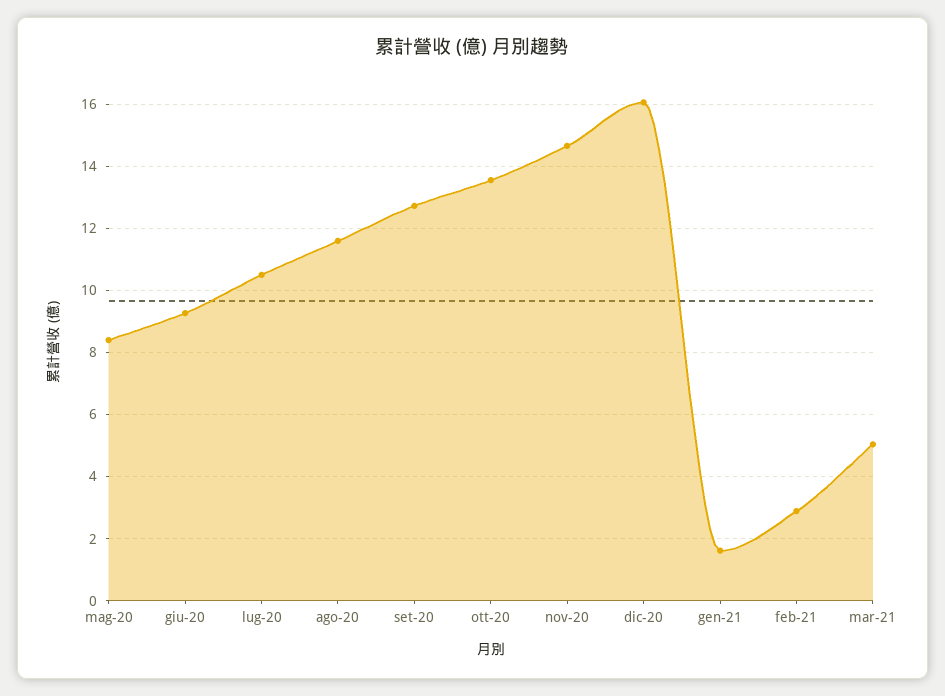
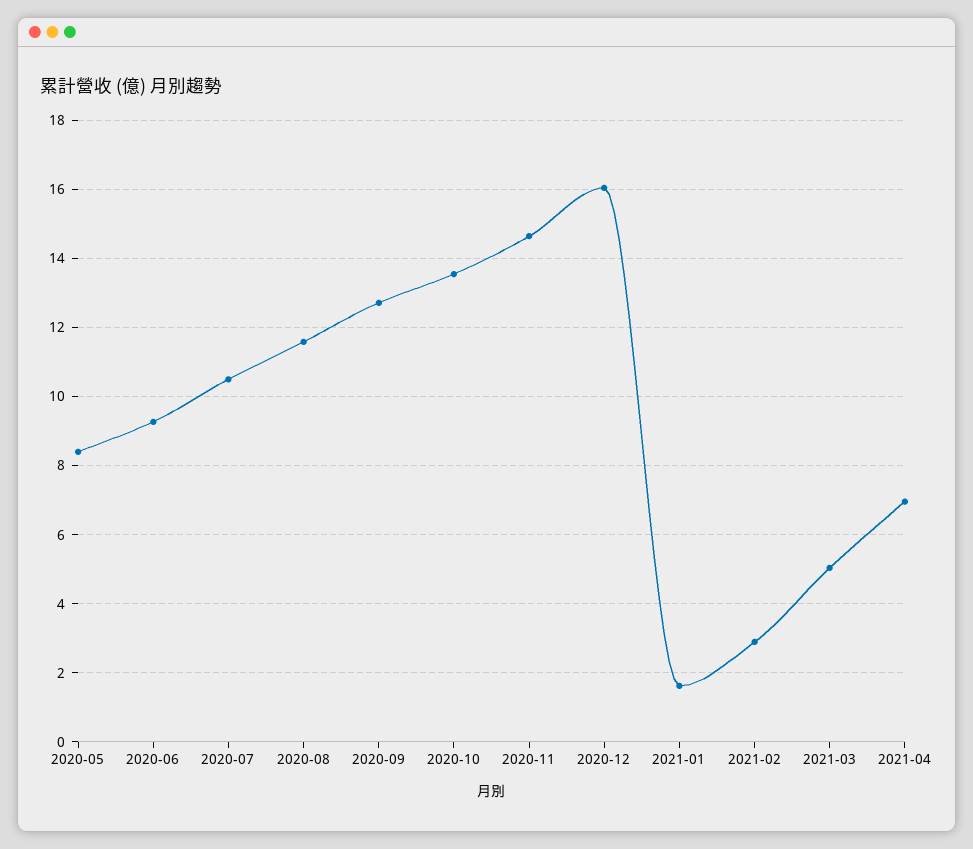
2021-04: none -> 7

